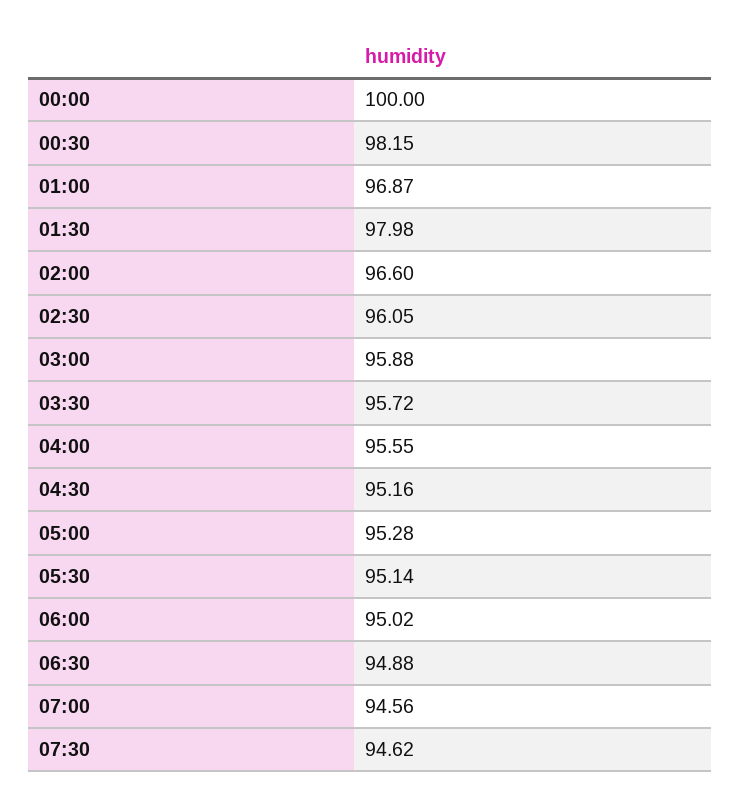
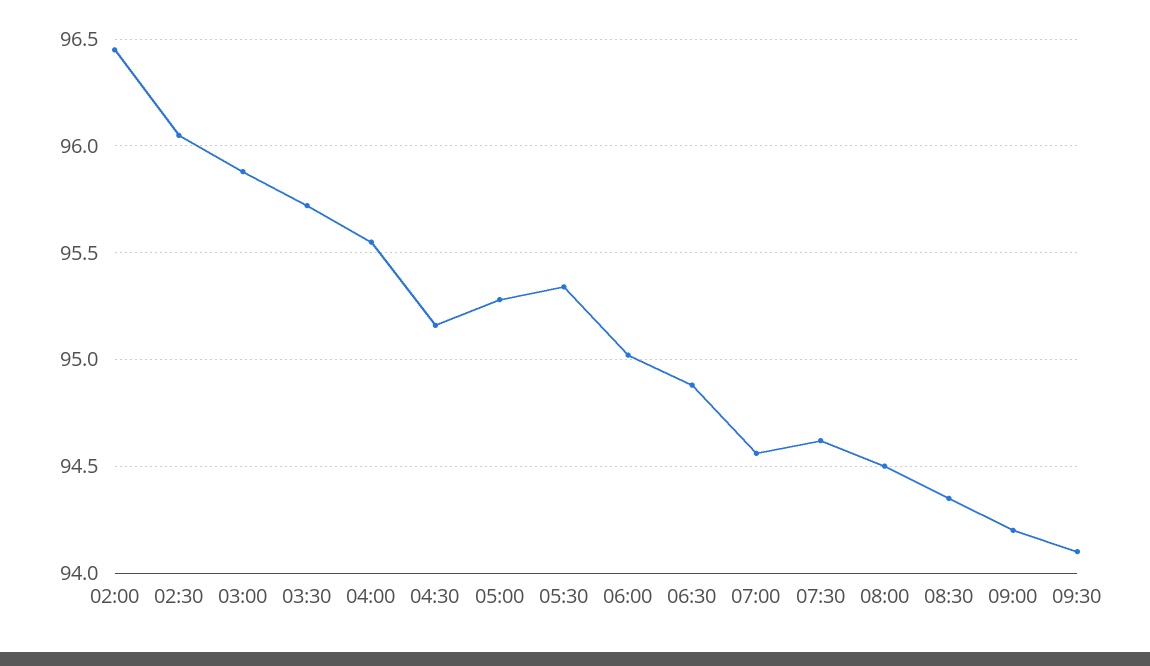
00:00: 100 -> none
00:30: 98.15 -> none
01:00: 96.87 -> none
01:30: 97.98 -> none
02:00: 96.6 -> 96.45
05:30: 95.14 -> 95.35
08:00: none -> 94.5
08:30: none -> 94.35
09:00: none -> 94.2
09:30: none -> 94.1

